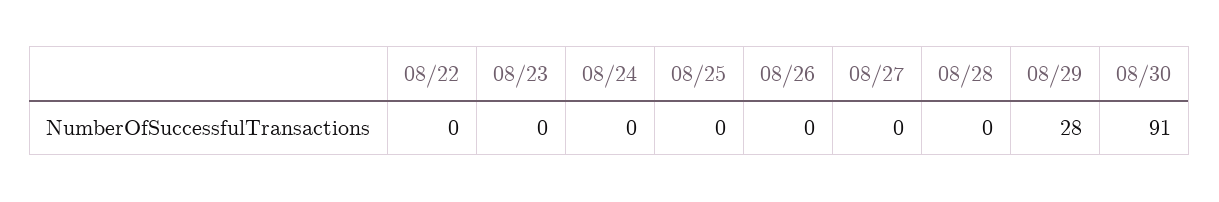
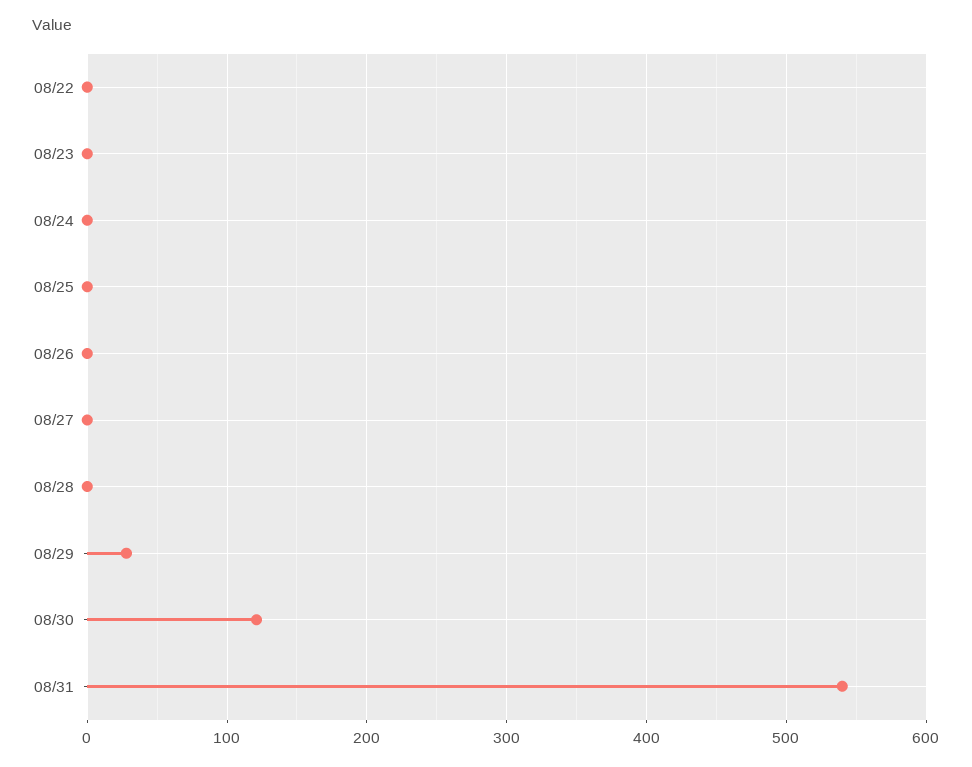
08/30: 91 -> 120
08/31: none -> 540

